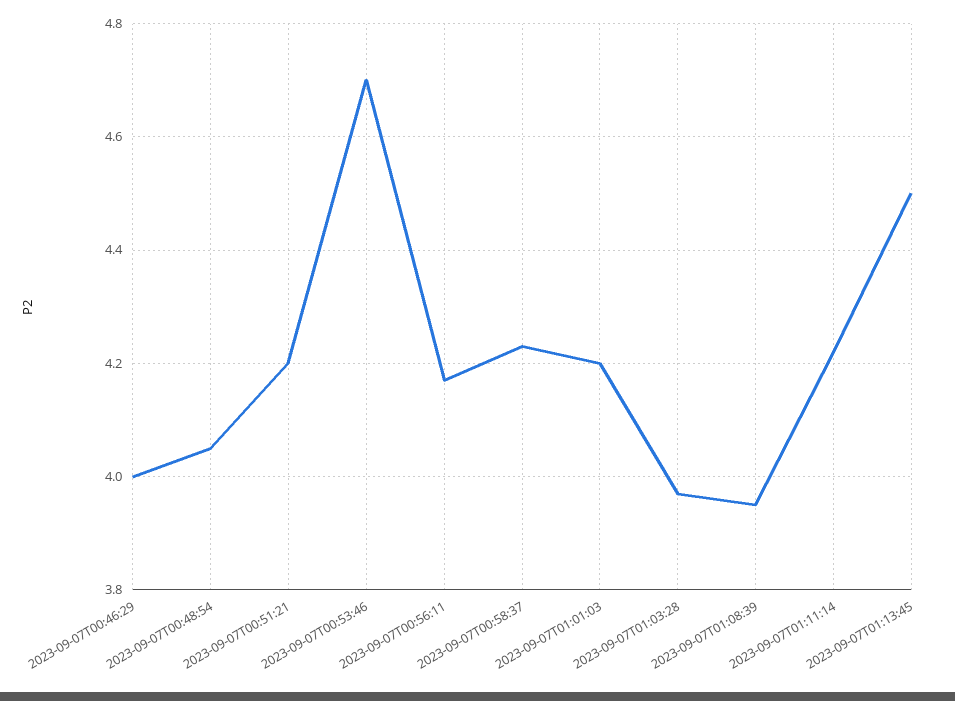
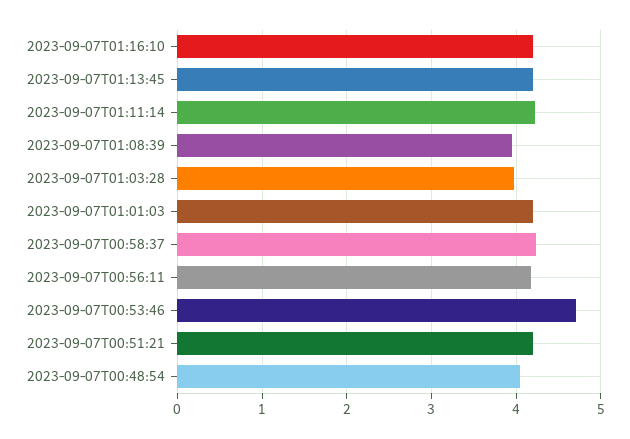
2023-09-07T00:46:29: 4 -> none
2023-09-07T01:13:45: 4.5 -> 4.2
2023-09-07T01:16:10: none -> 4.2

